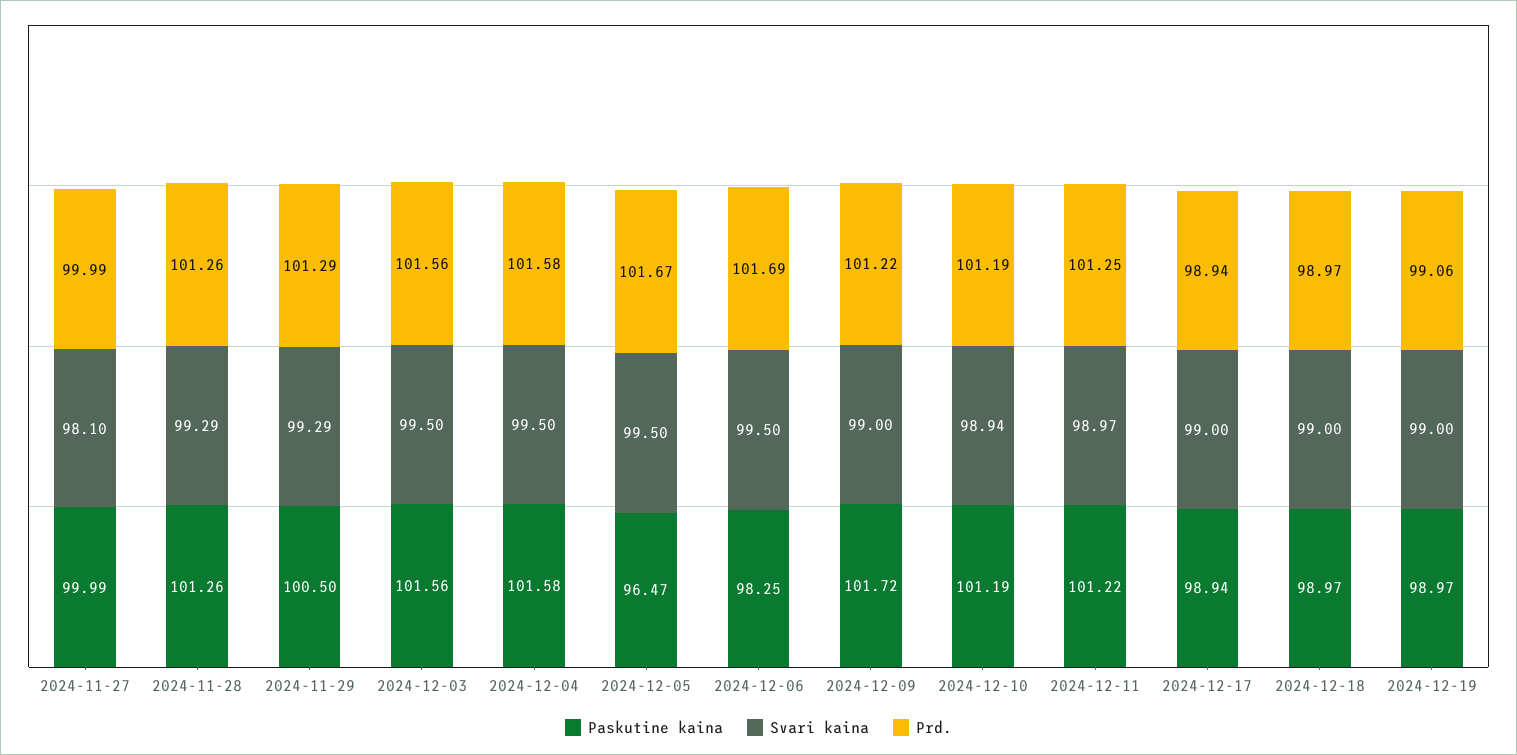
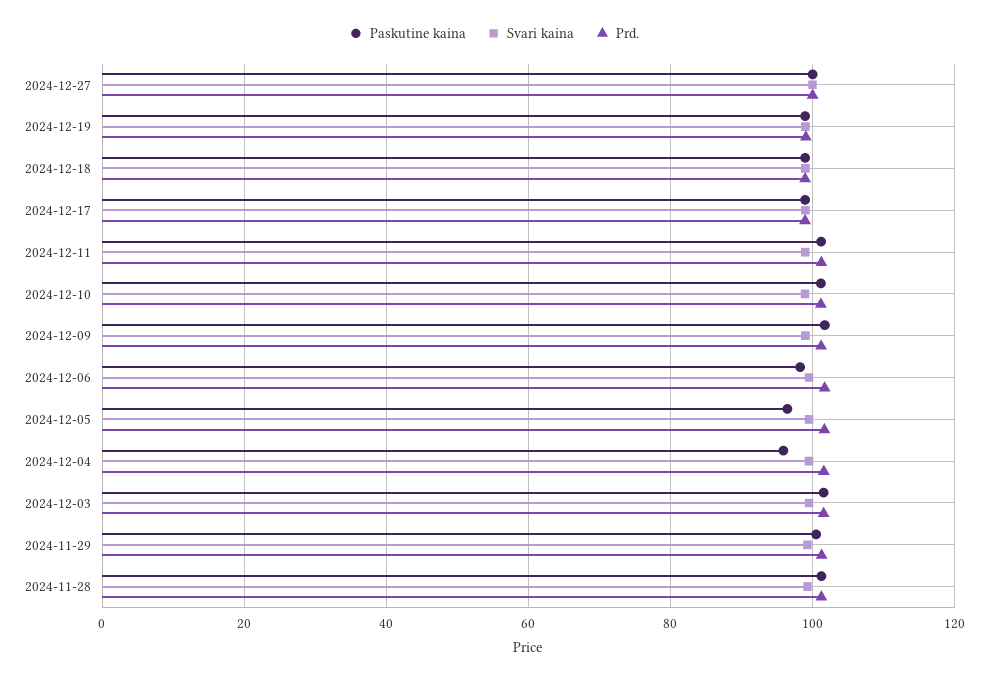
Paskutine kaina, 2024-11-27: 99.99 -> none
Svari kaina, 2024-11-27: 98.1 -> none
Prd., 2024-11-27: 99.99 -> none
Paskutine kaina, 2024-12-04: 101.58 -> 96
Paskutine kaina, 2024-12-27: none -> 100
Svari kaina, 2024-12-27: none -> 100
Prd., 2024-12-27: none -> 100

